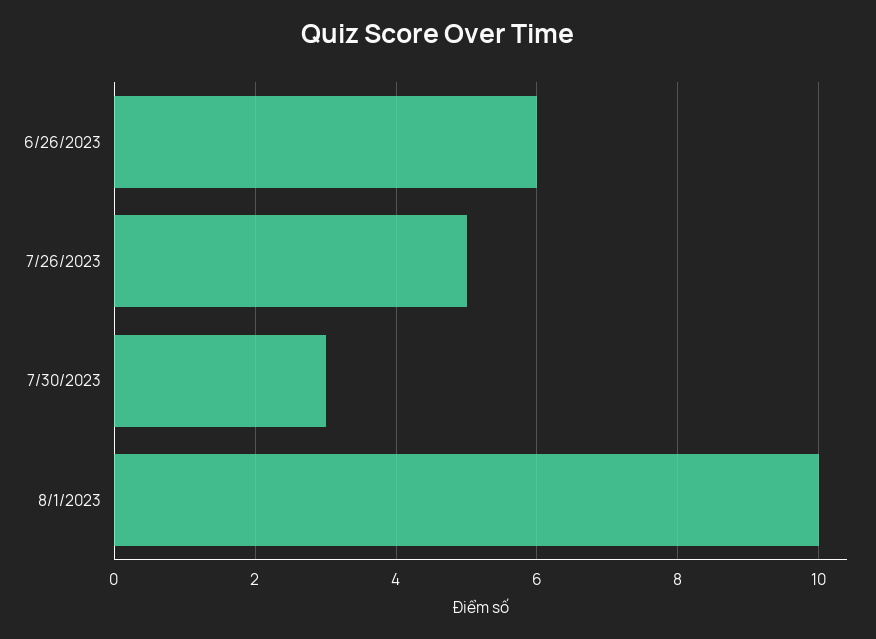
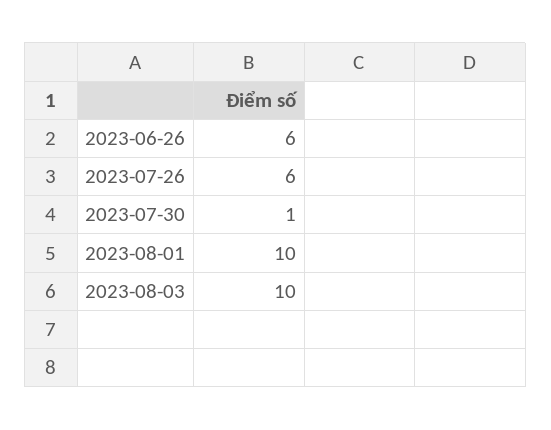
7/26/2023: 5 -> 6
7/30/2023: 3 -> 1
2023-08-03: none -> 10

